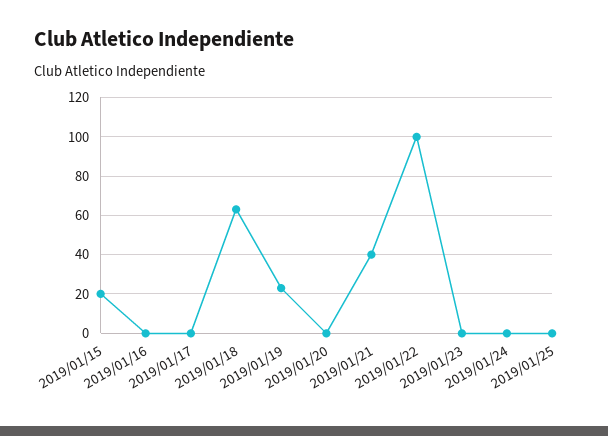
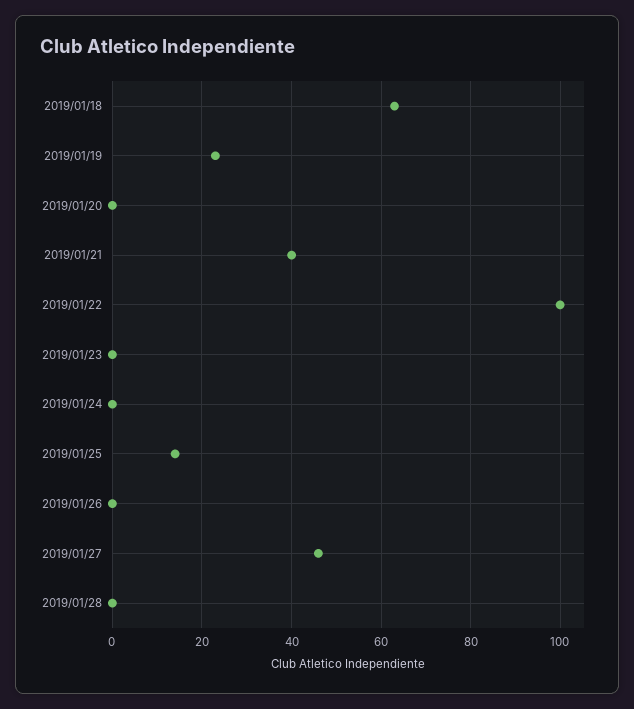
2019/01/15: 20 -> none
2019/01/16: 0 -> none
2019/01/17: 0 -> none
2019/01/25: 0 -> 15
2019/01/26: none -> 0
2019/01/27: none -> 45
2019/01/28: none -> 0

